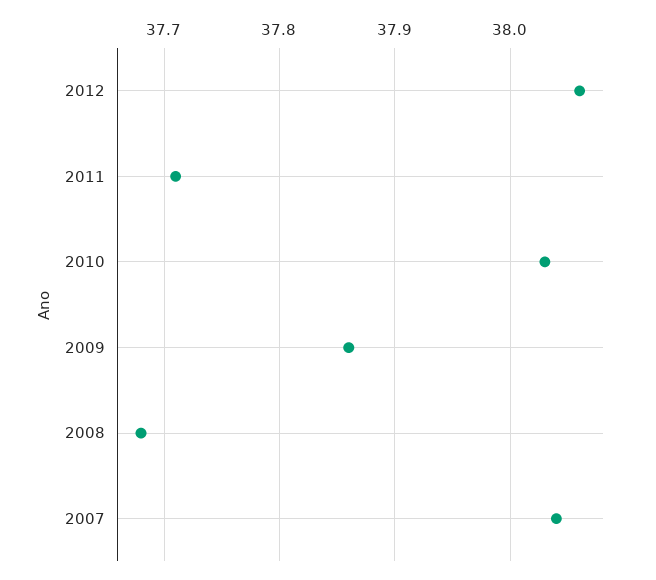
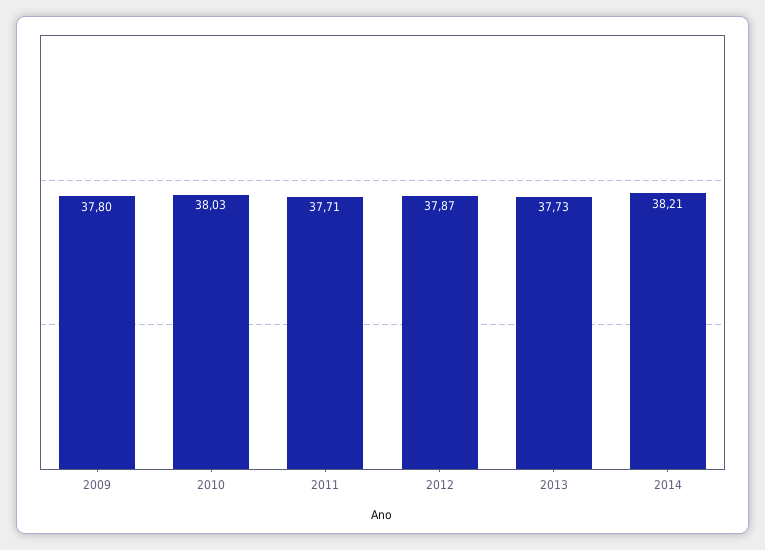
2012: 38.06 -> 37.87
2009: 37.86 -> 37.8
2008: 37.68 -> none
2007: 38.04 -> none
2013: none -> 37.73
2014: none -> 38.21

